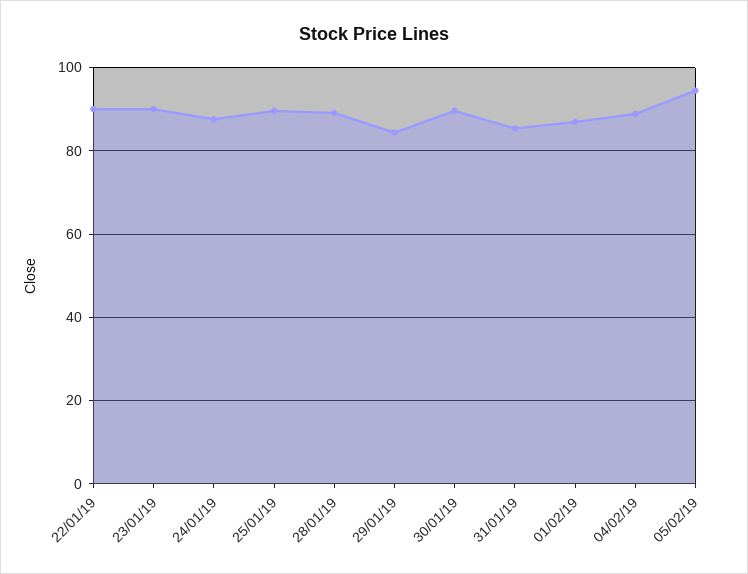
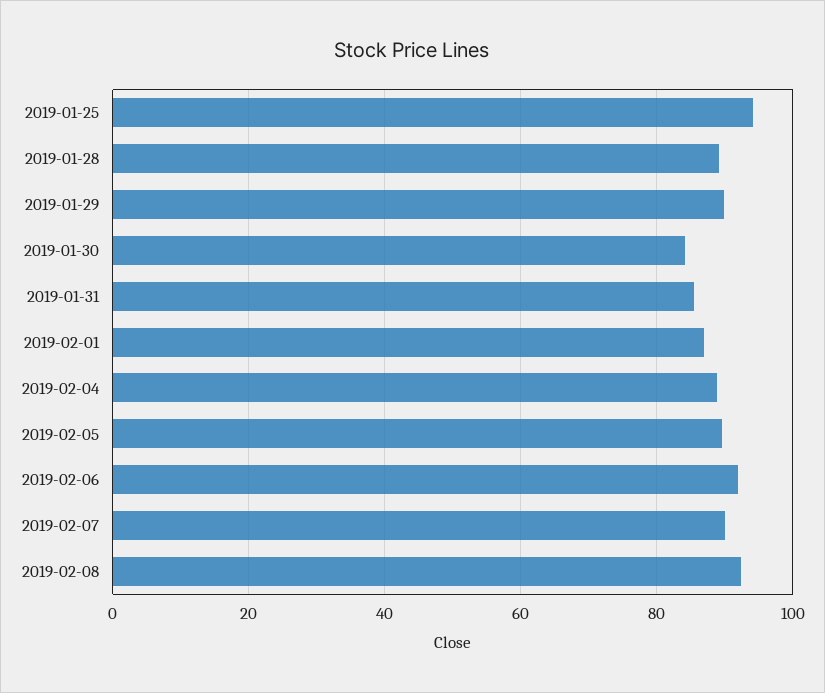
22/01/19: 90 -> none
23/01/19: 90 -> none
24/01/19: 88 -> none
25/01/19: 90 -> 94
29/01/19: 84 -> 90
30/01/19: 90 -> 84
05/02/19: 94 -> 90
2019-02-06: none -> 92
2019-02-07: none -> 90
2019-02-08: none -> 92

